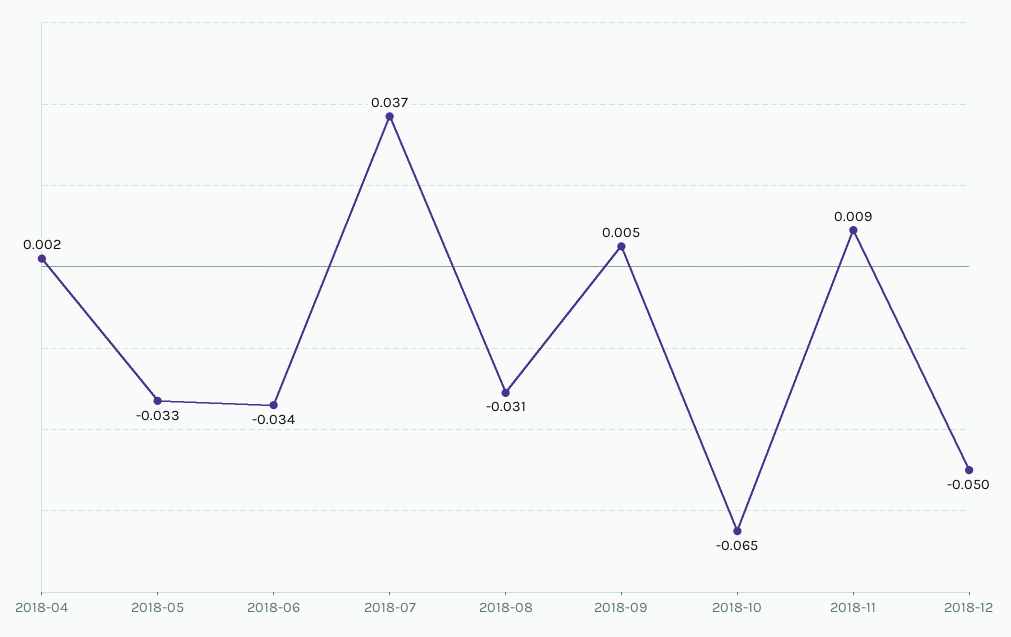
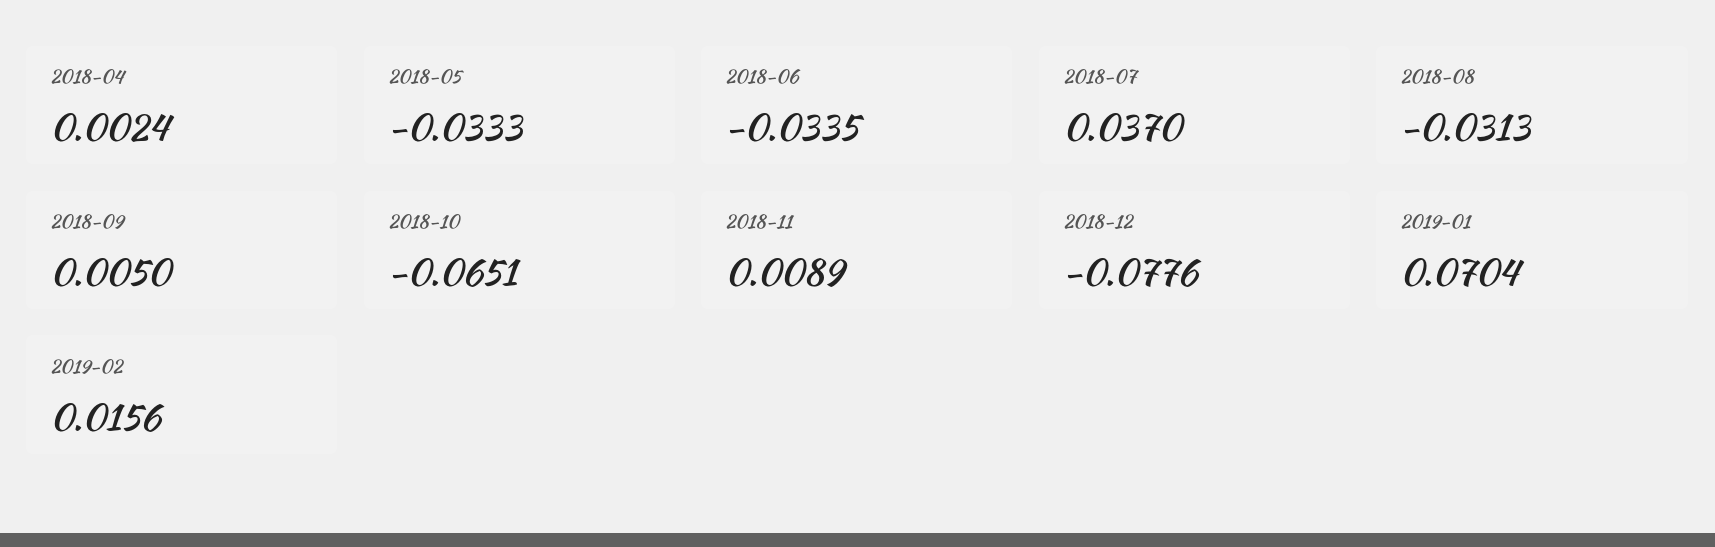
2018-12: -0.05 -> -0.0776
2019-01: none -> 0.0704
2019-02: none -> 0.0156

